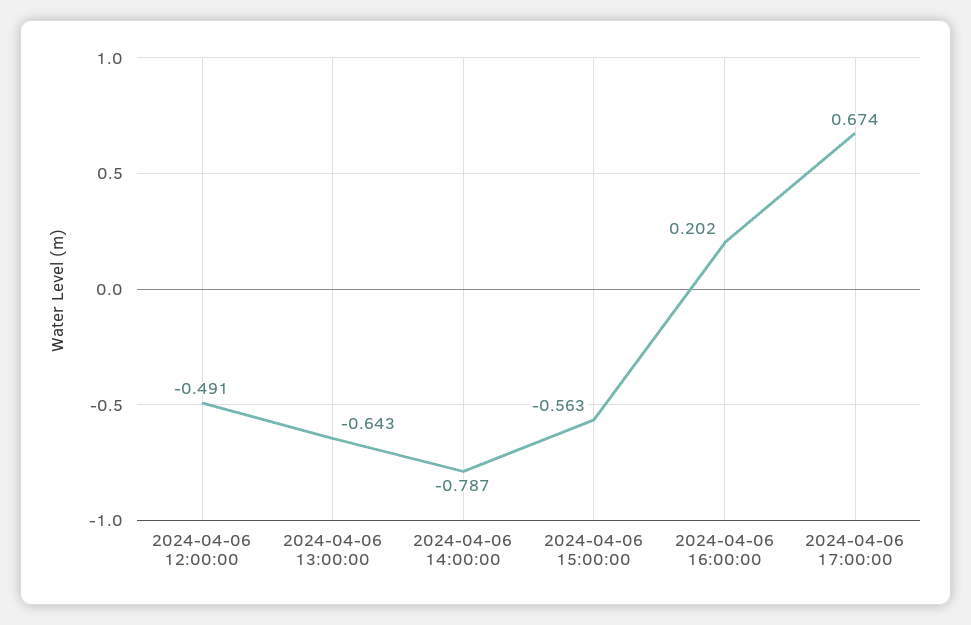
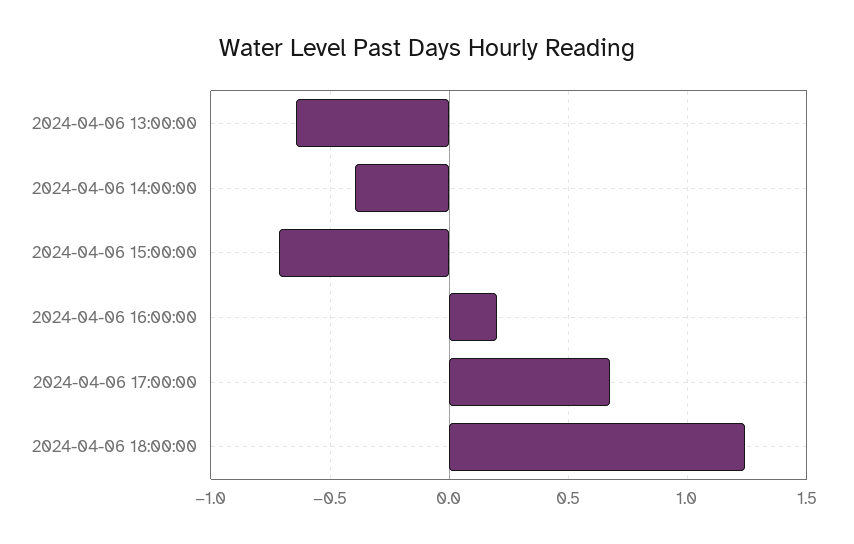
2024-04-06 12:00:00: -0.491 -> none
2024-04-06 14:00:00: -0.787 -> -0.4
2024-04-06 15:00:00: -0.563 -> -0.7
2024-04-06 18:00:00: none -> 1.25

